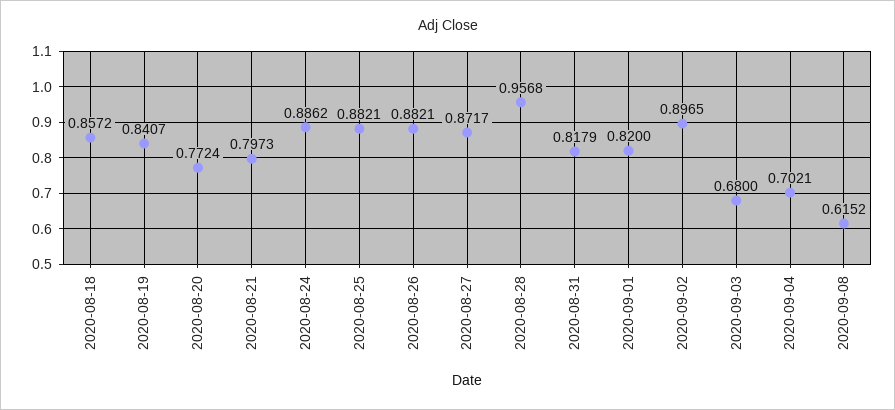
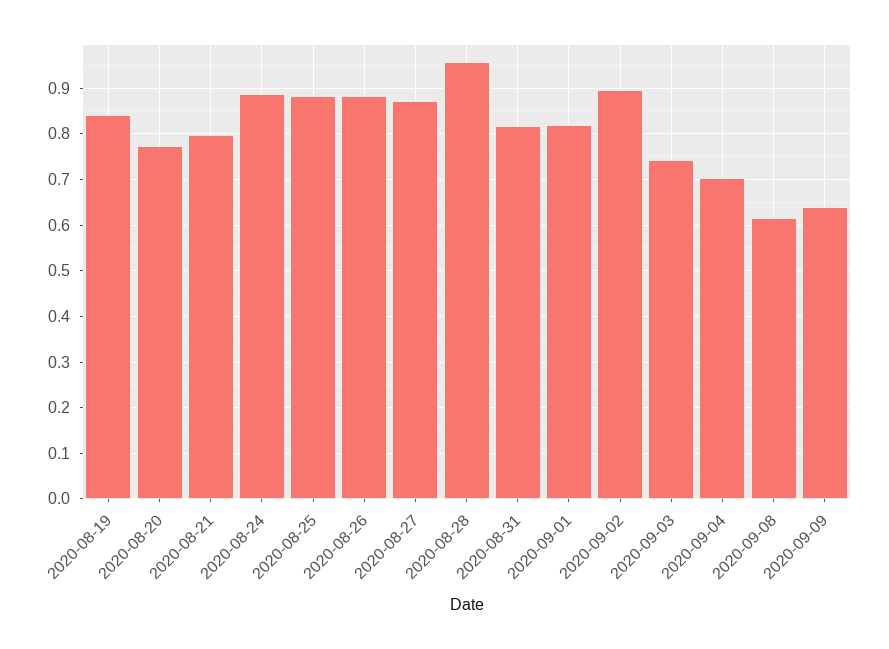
2020-08-18: 0.8572 -> none
2020-09-03: 0.68 -> 0.74
2020-09-09: none -> 0.64

